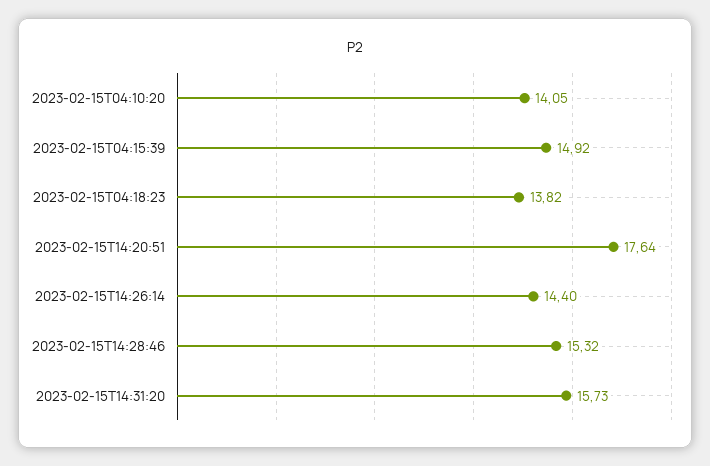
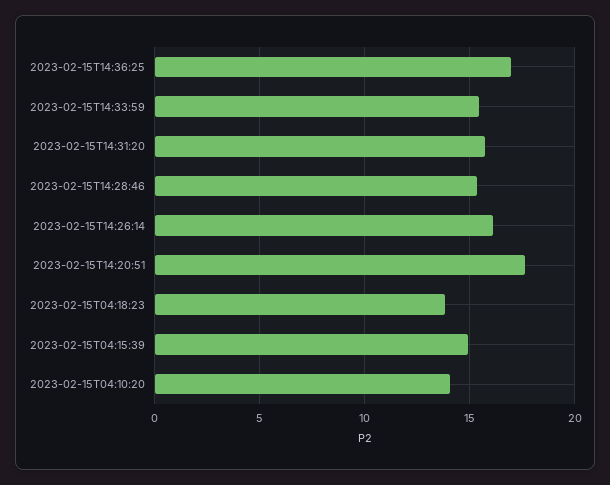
2023-02-15T14:26:14: 14.4 -> 16
2023-02-15T14:36:25: none -> 17
2023-02-15T14:33:59: none -> 15.5

